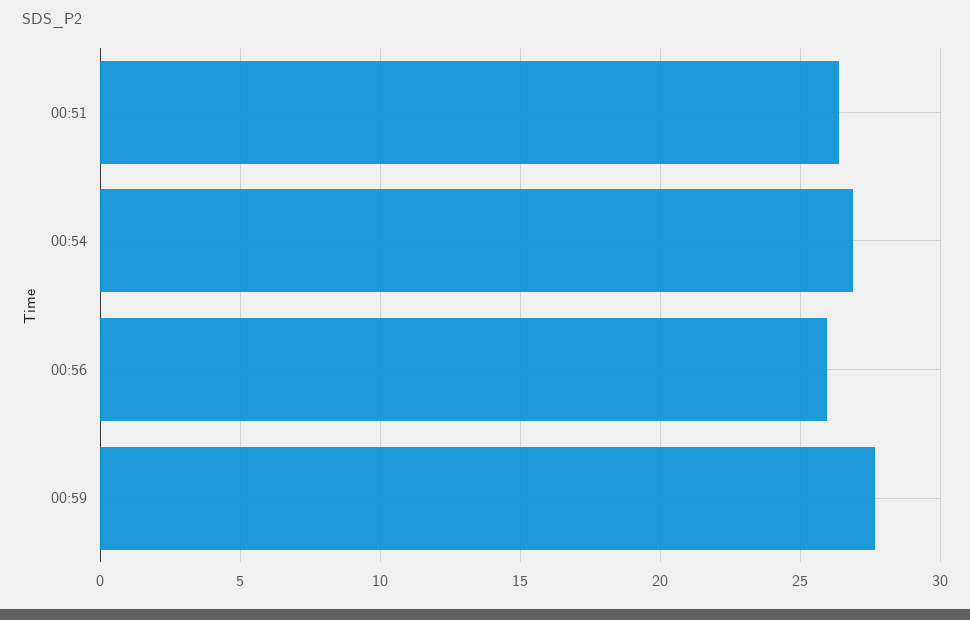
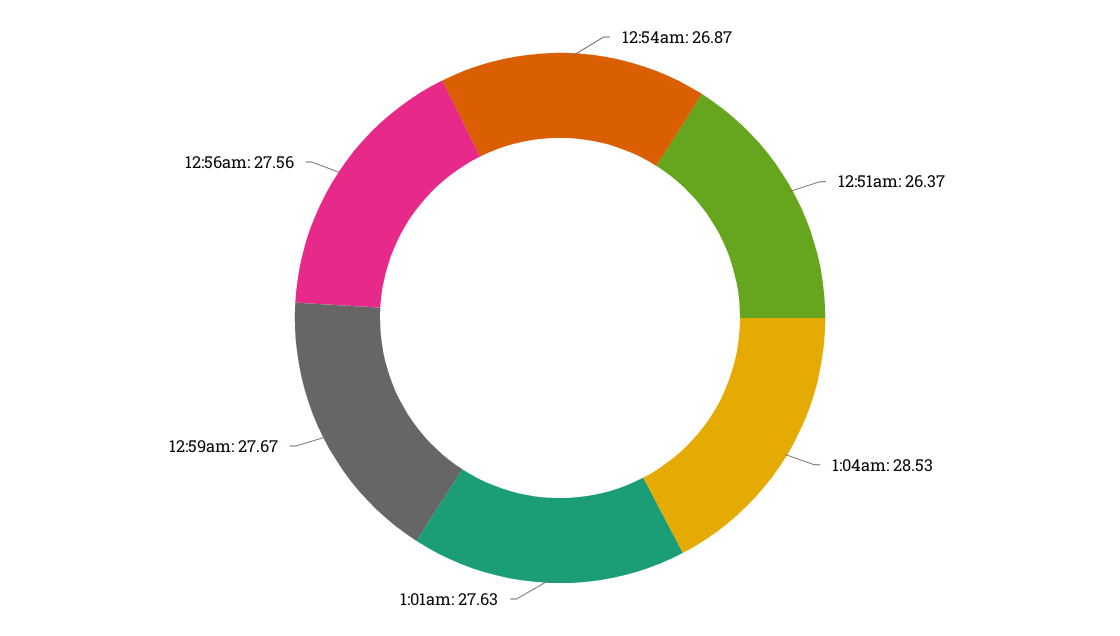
00:56: 26 -> 27.56
1:04am: none -> 28.53
1:01am: none -> 27.63

